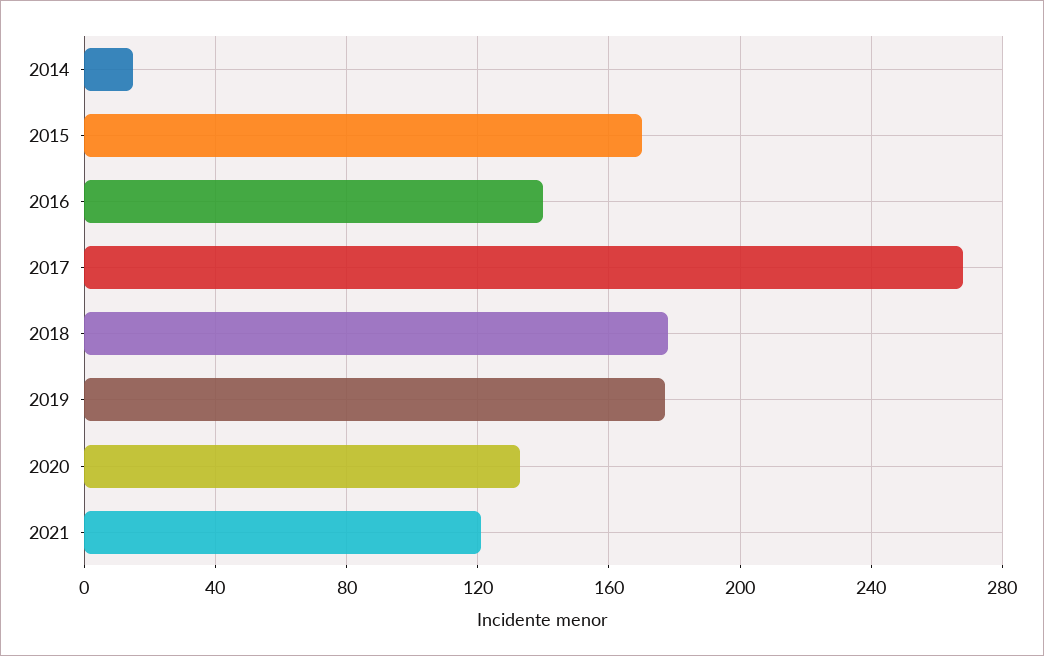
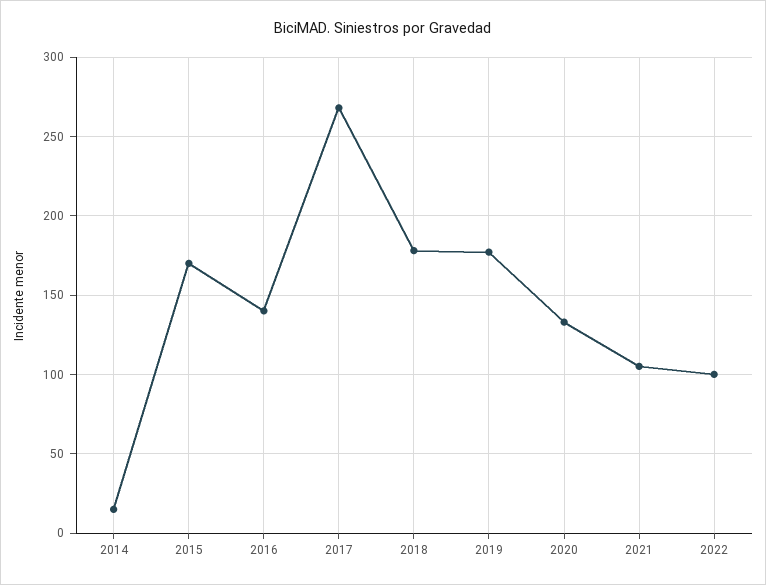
2021: 120 -> 105
2022: none -> 100

